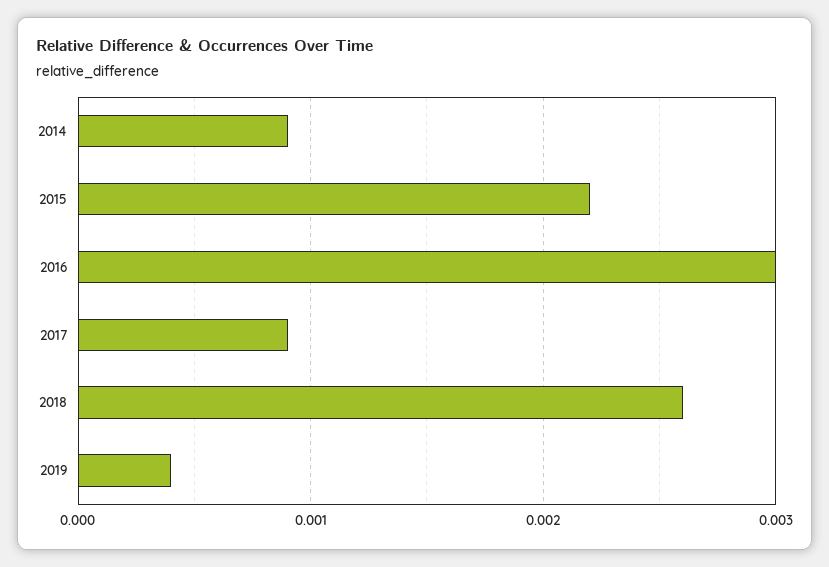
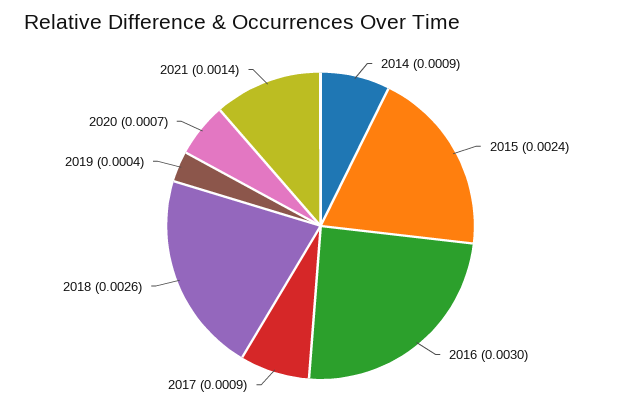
2015: 0.0022 -> 0.0024
2020: none -> 0.0007
2021: none -> 0.0014

